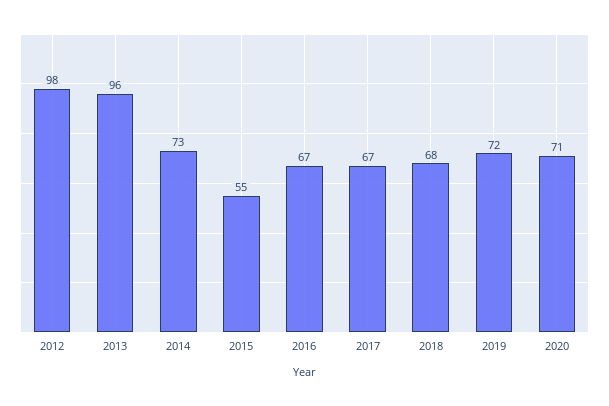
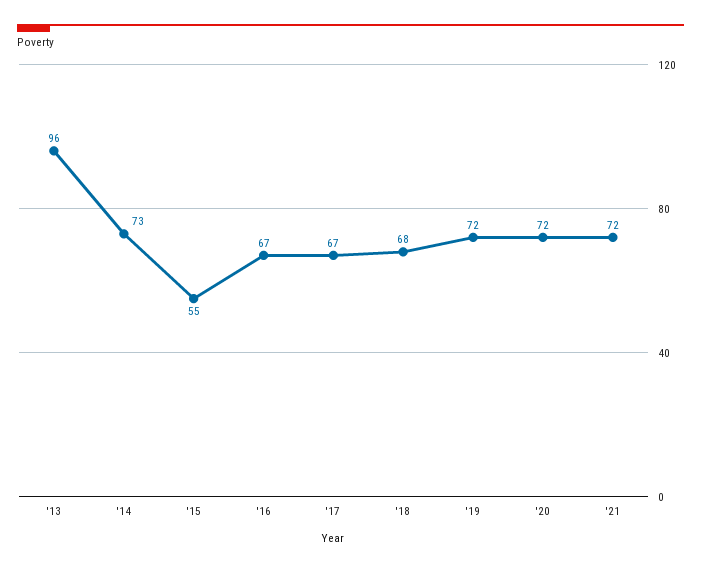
2012: 98 -> none
2020: 71 -> 72
'21: none -> 72

